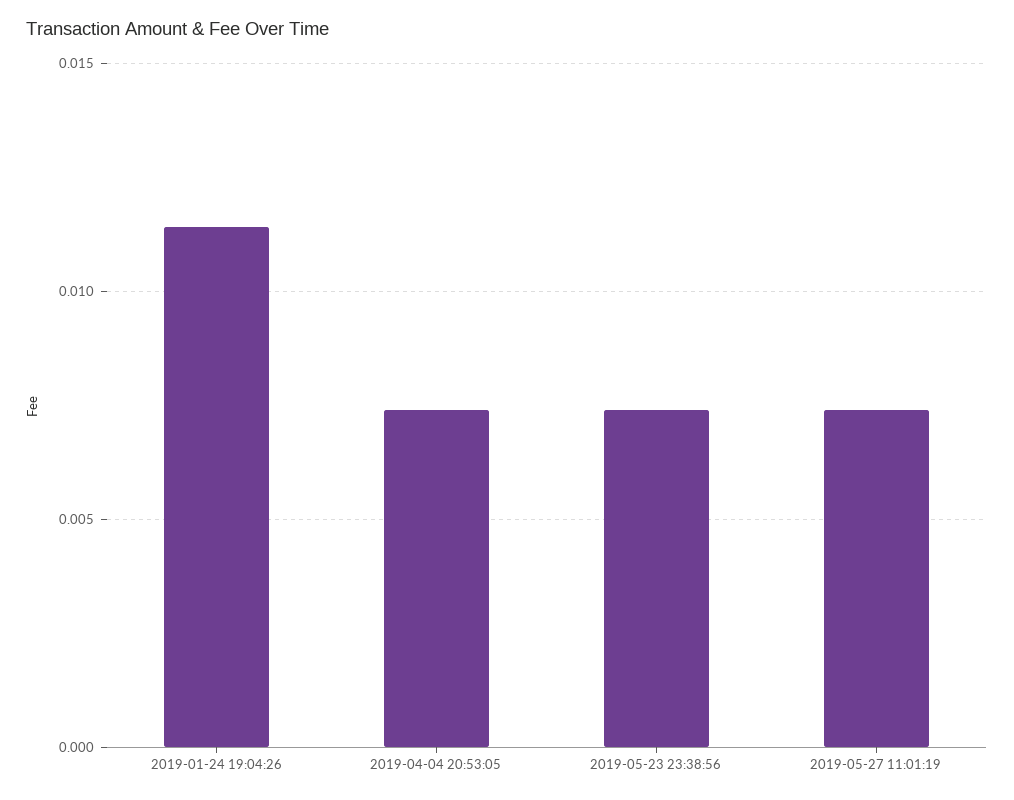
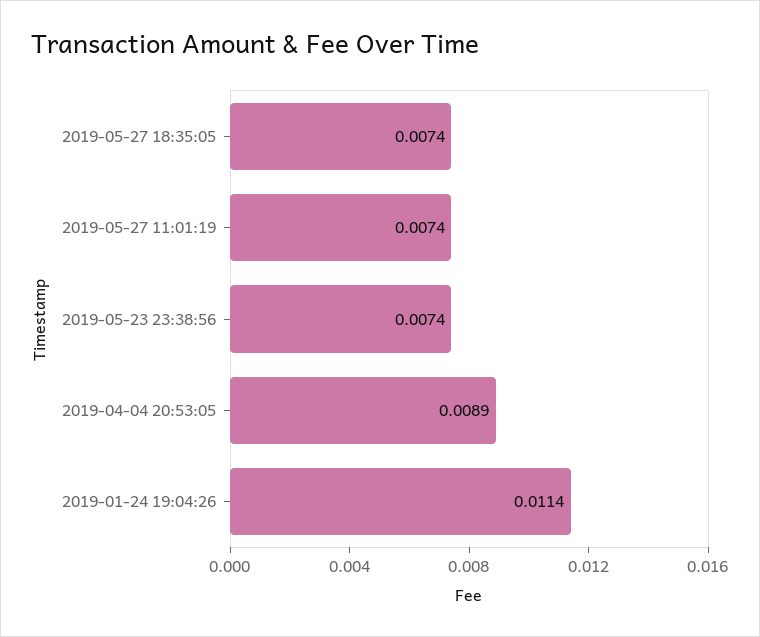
2019-04-04 20:53:05: 0.0075 -> 0.0089
2019-05-27 18:35:05: none -> 0.0074

